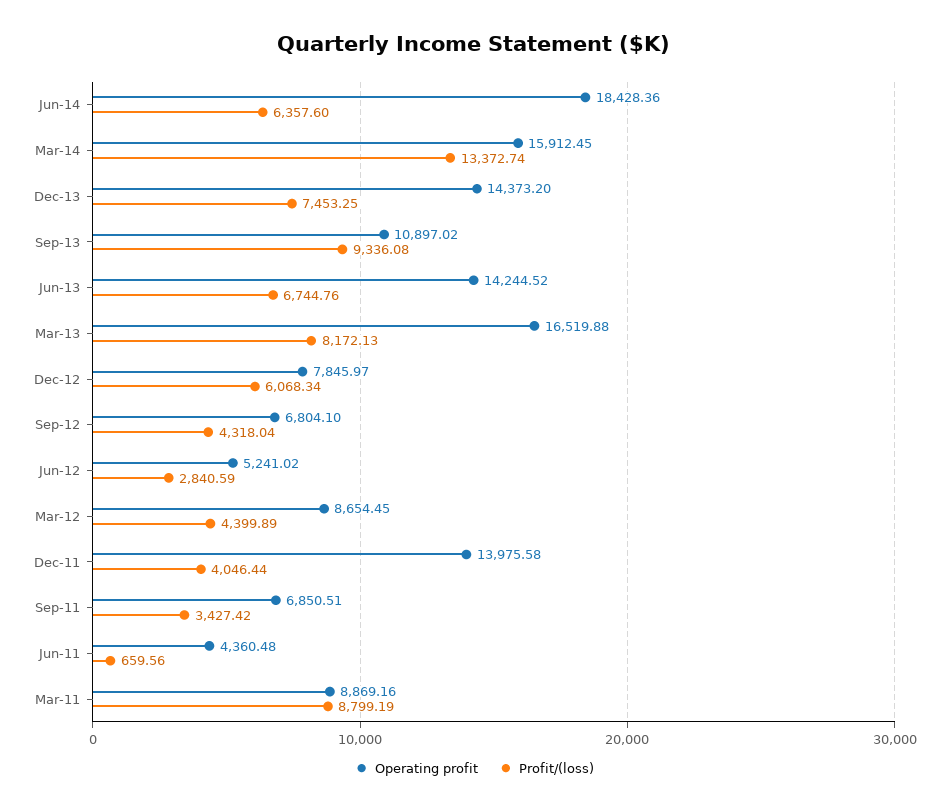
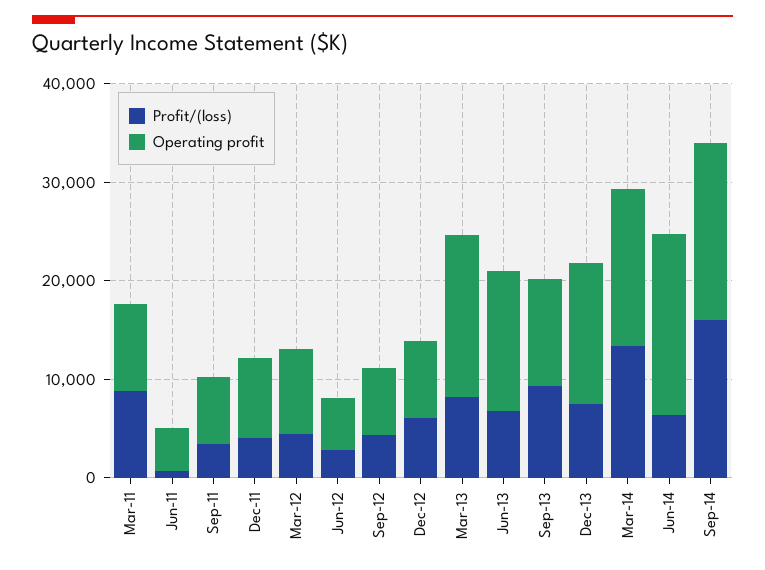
Operating profit, Dec-11: 13975.58 -> 8000
Profit/(loss), Sep-14: none -> 16000
Operating profit, Sep-14: none -> 18000

